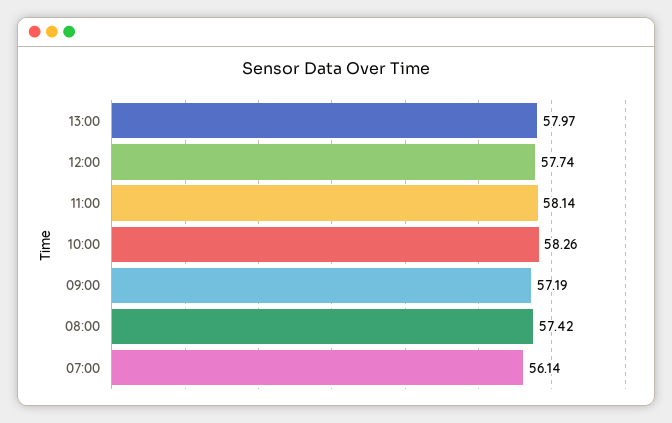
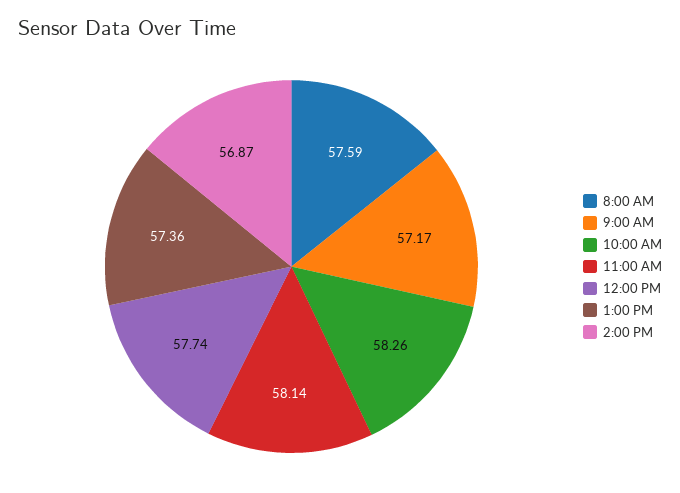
13:00: 57.97 -> 57.36
09:00: 57.19 -> 57.17
08:00: 57.42 -> 57.59
07:00: 56.14 -> none
2:00 PM: none -> 56.87

